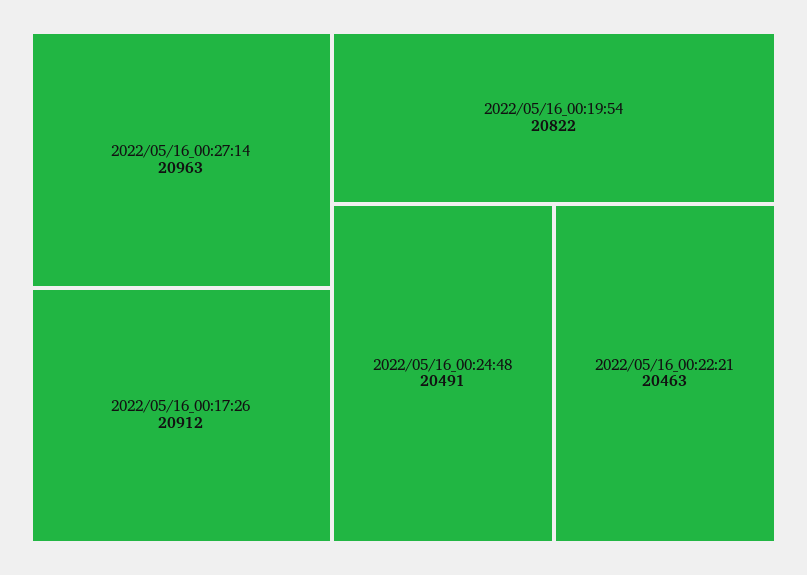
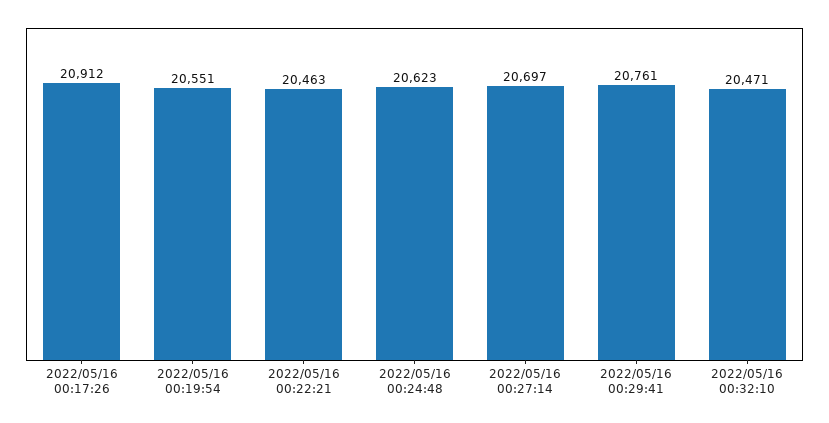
2022/05/16_00:27:14: 20963 -> 20697
2022/05/16_00:19:54: 20822 -> 20551
2022/05/16_00:24:48: 20491 -> 20623
2022/05/16 00:29:41: none -> 20761
2022/05/16 00:32:10: none -> 20471

